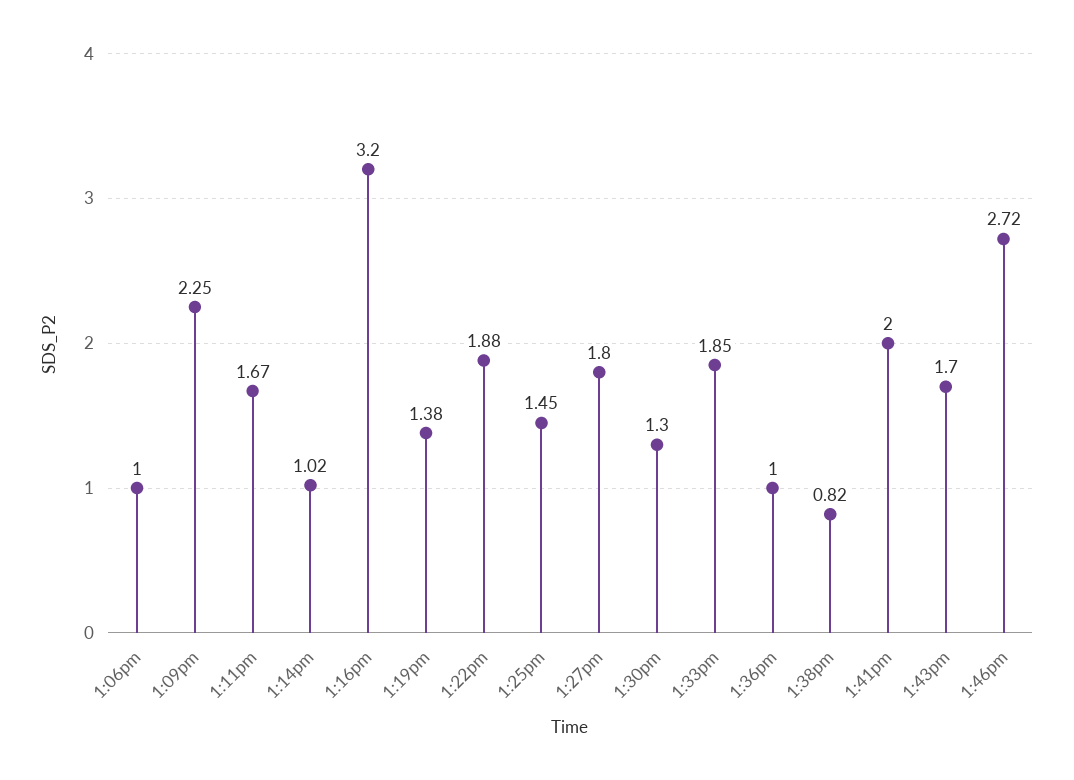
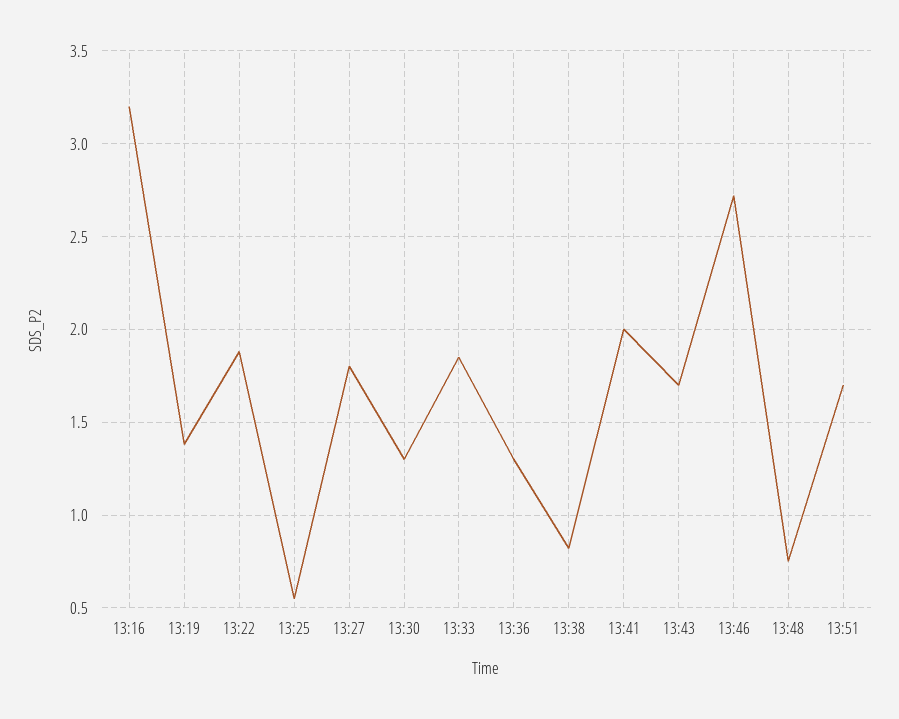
1:06pm: 1 -> none
1:09pm: 2.25 -> none
1:11pm: 1.67 -> none
1:14pm: 1.02 -> none
1:25pm: 1.45 -> 0.55
1:36pm: 1 -> 1.3
13:48: none -> 0.75
13:51: none -> 1.7

